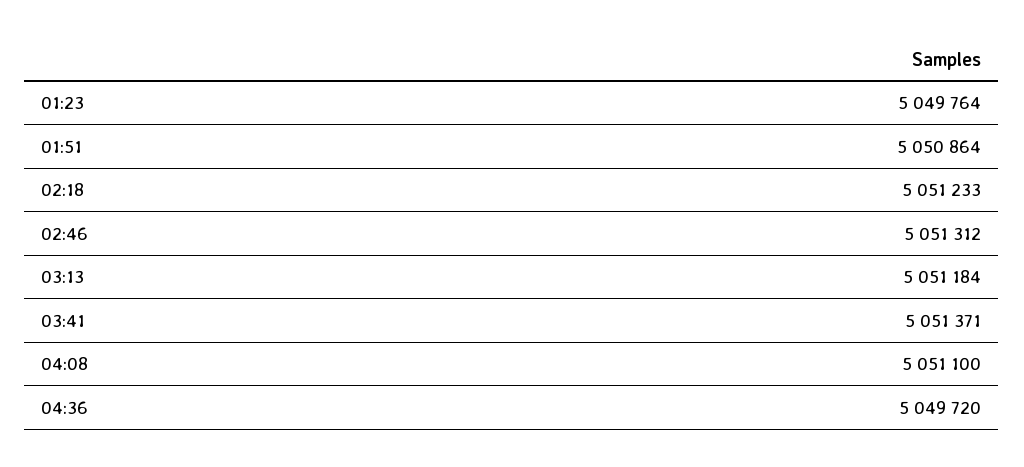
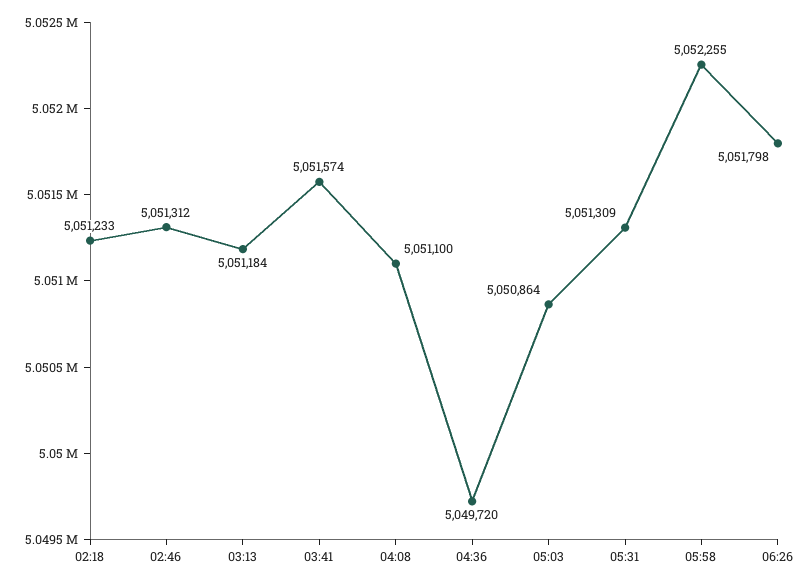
01:23: 5049764 -> none
01:51: 5050864 -> none
03:41: 5051371 -> 5051574
05:03: none -> 5050864
05:31: none -> 5051309
05:58: none -> 5052255
06:26: none -> 5051798

